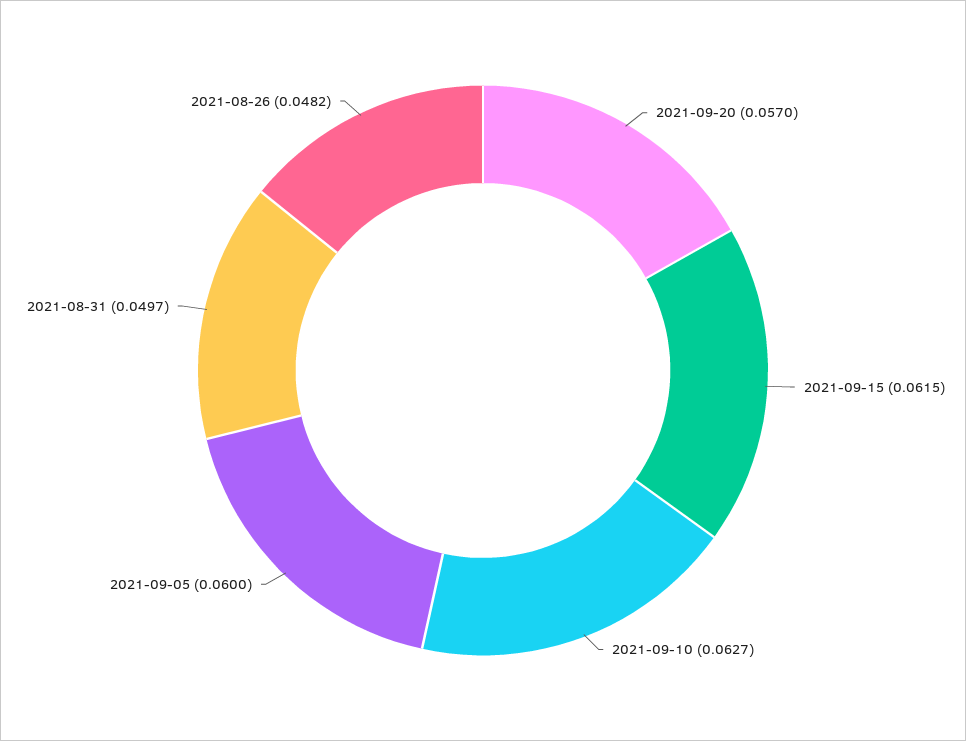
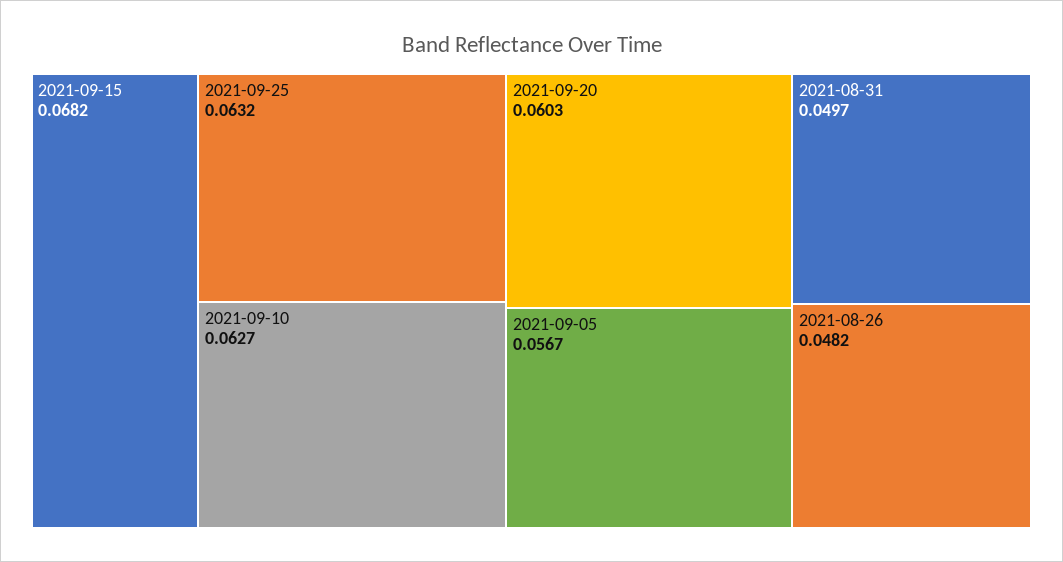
2021-09-20: 0.057 -> 0.0603
2021-09-15: 0.0615 -> 0.0682
2021-09-05: 0.06 -> 0.0567
2021-09-25: none -> 0.0632

